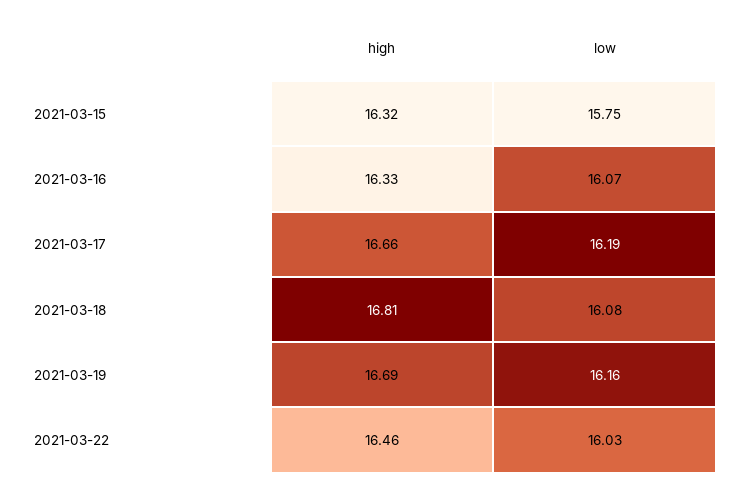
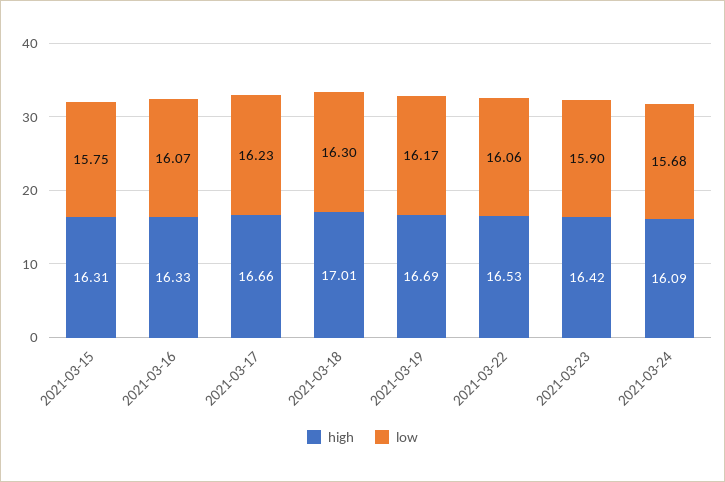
high, 2021-03-15: 16.32 -> 16.31
low, 2021-03-17: 16.19 -> 16.23
high, 2021-03-18: 16.81 -> 17.01
low, 2021-03-18: 16.08 -> 16.3
low, 2021-03-19: 16.16 -> 16.17
high, 2021-03-22: 16.46 -> 16.53
low, 2021-03-22: 16.03 -> 16.06
high, 2021-03-23: none -> 16.42
low, 2021-03-23: none -> 15.9
high, 2021-03-24: none -> 16.09
low, 2021-03-24: none -> 15.68

